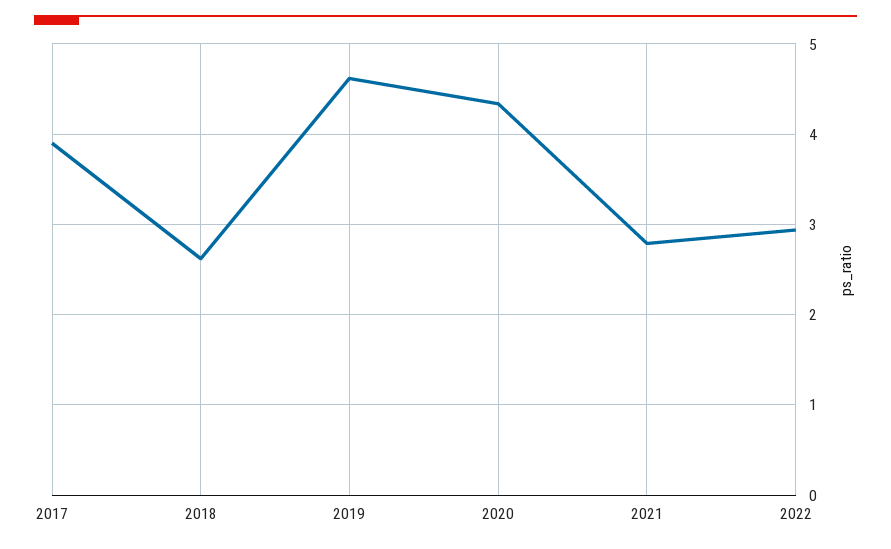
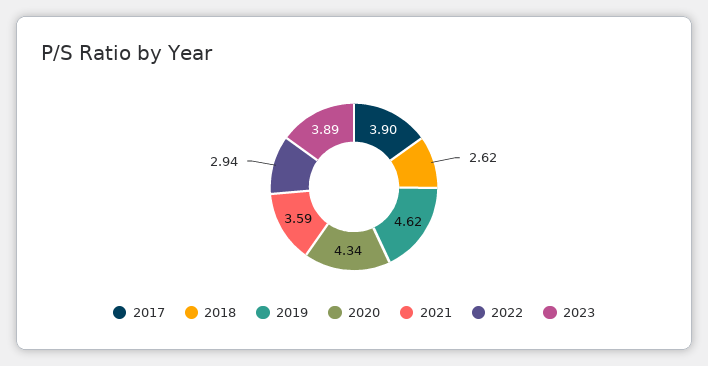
2021: 2.8 -> 3.59
2023: none -> 3.89

